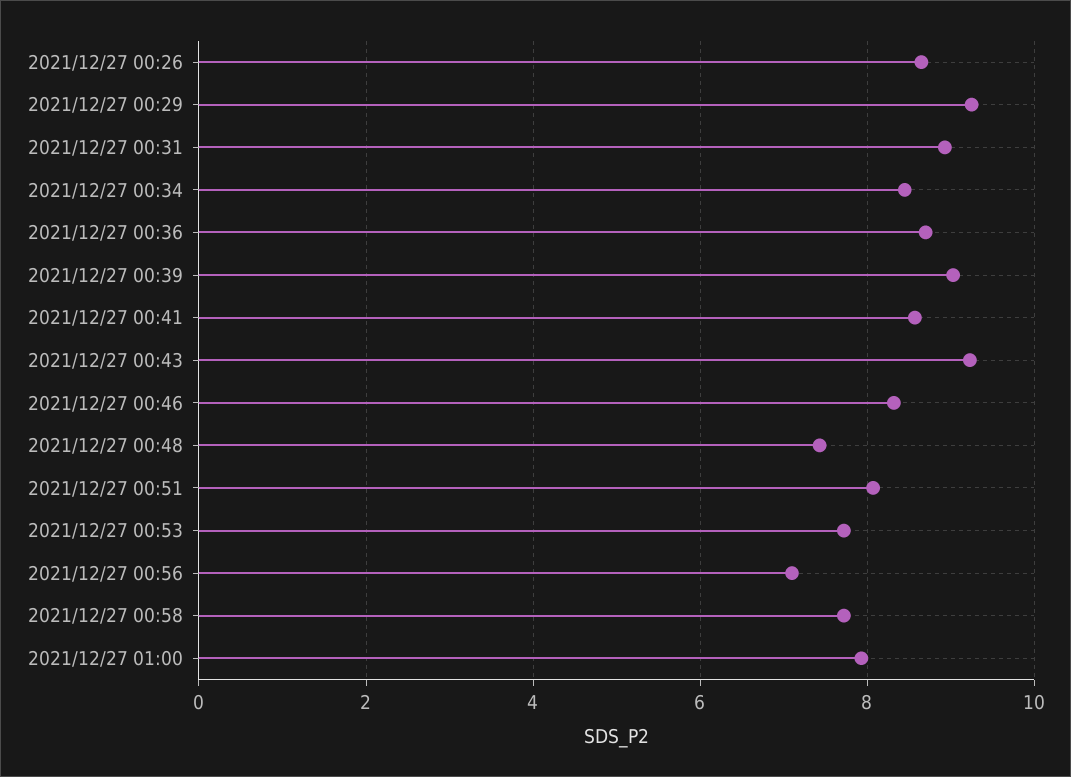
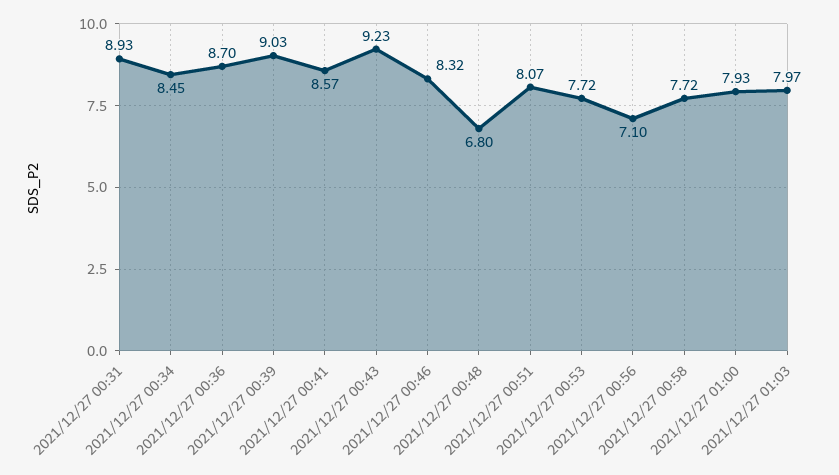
2021/12/27 00:26: 8.6 -> none
2021/12/27 00:29: 9.2 -> none
2021/12/27 00:48: 7.4 -> 6.8
2021/12/27 01:03: none -> 7.97

